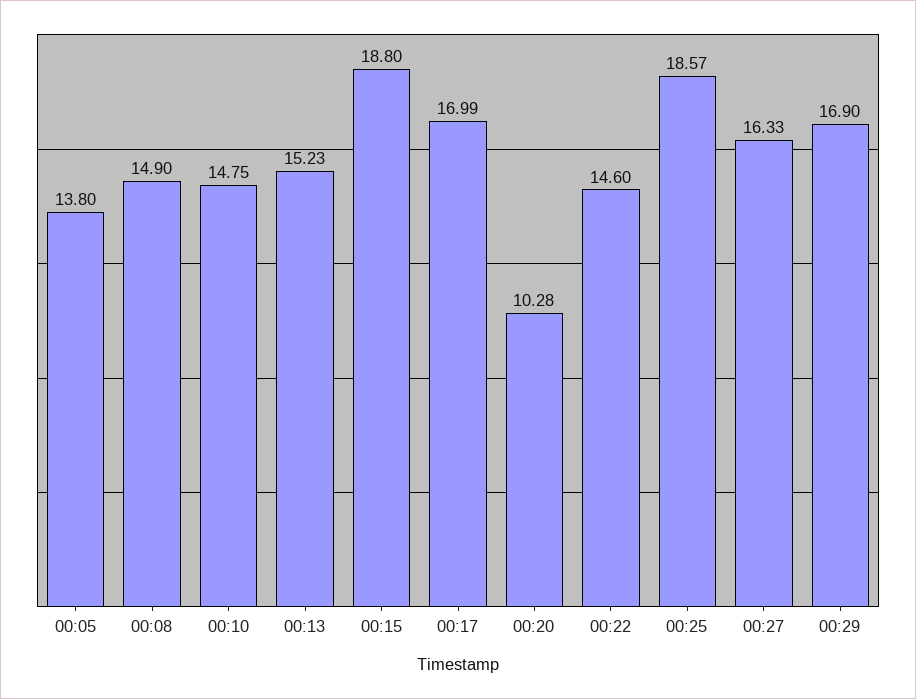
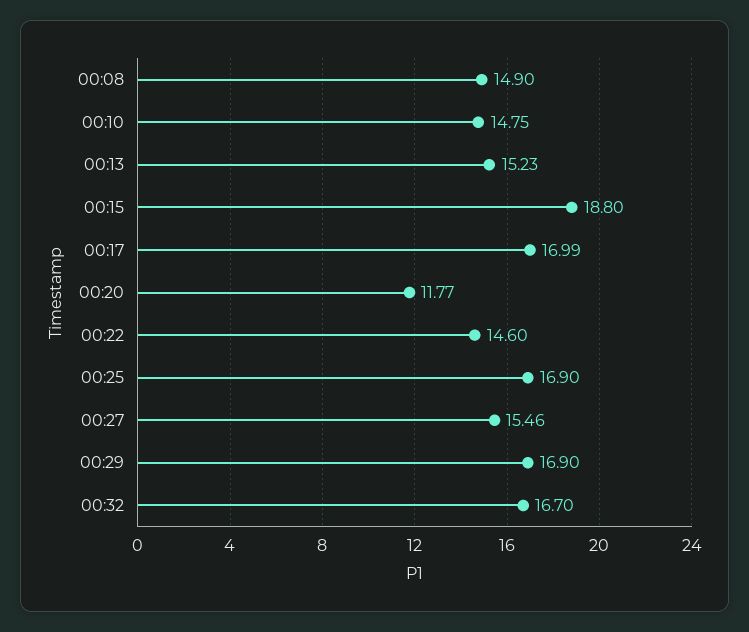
00:05: 13.8 -> none
00:20: 10.28 -> 11.77
00:25: 18.57 -> 16.9
00:27: 16.33 -> 15.46
00:32: none -> 16.7

